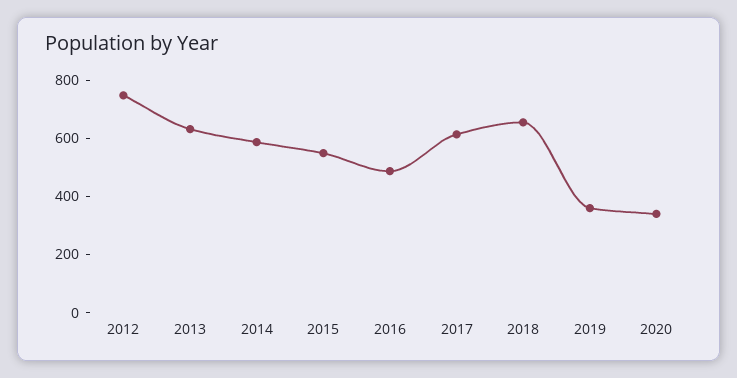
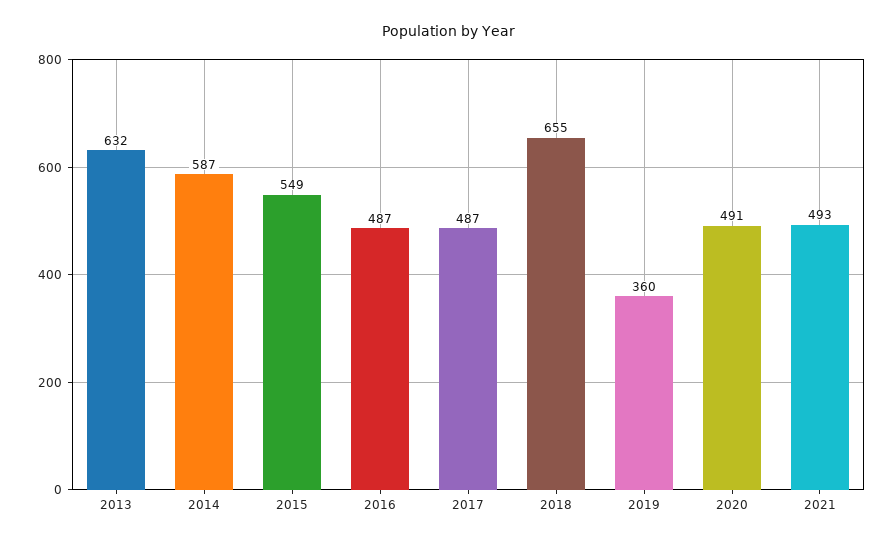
2012: 750 -> none
2017: 600 -> 487
2020: 350 -> 491
2021: none -> 493

